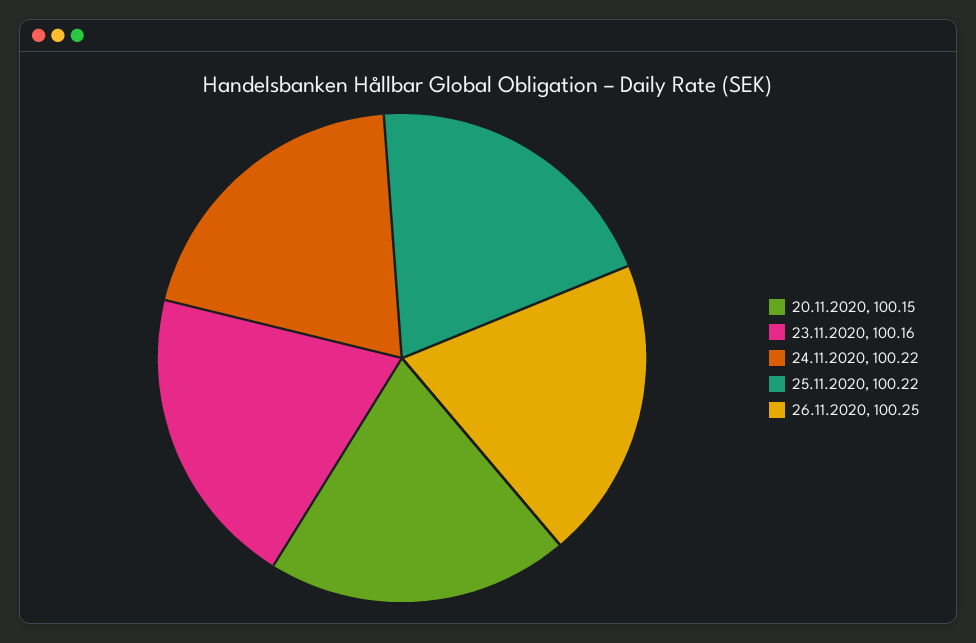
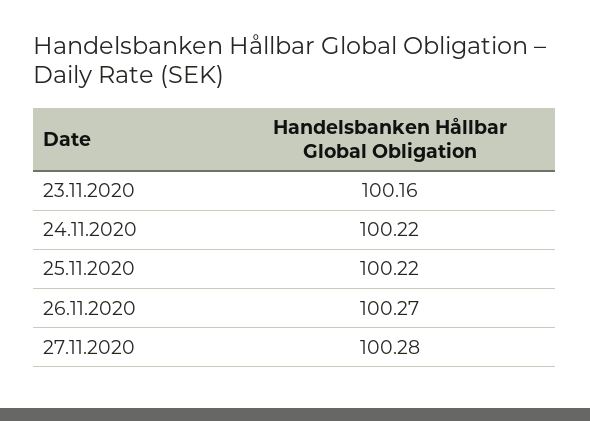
20.11.2020: 100.15 -> none
26.11.2020: 100.25 -> 100.27
27.11.2020: none -> 100.28

